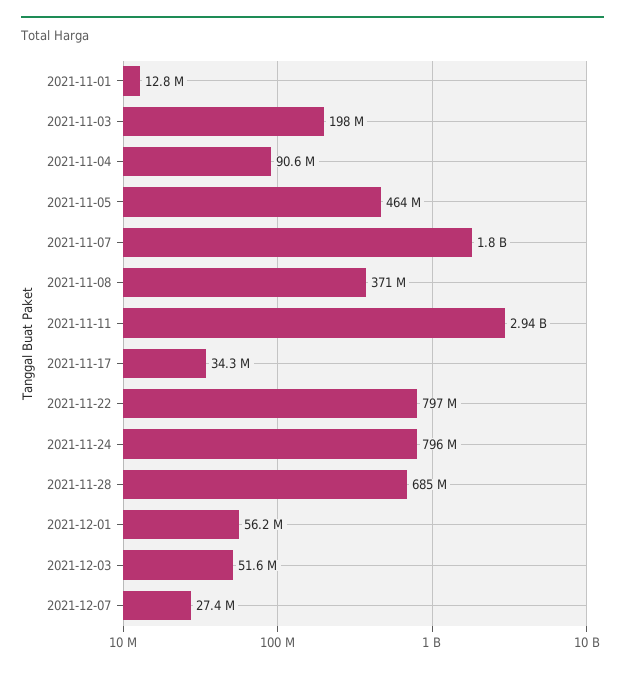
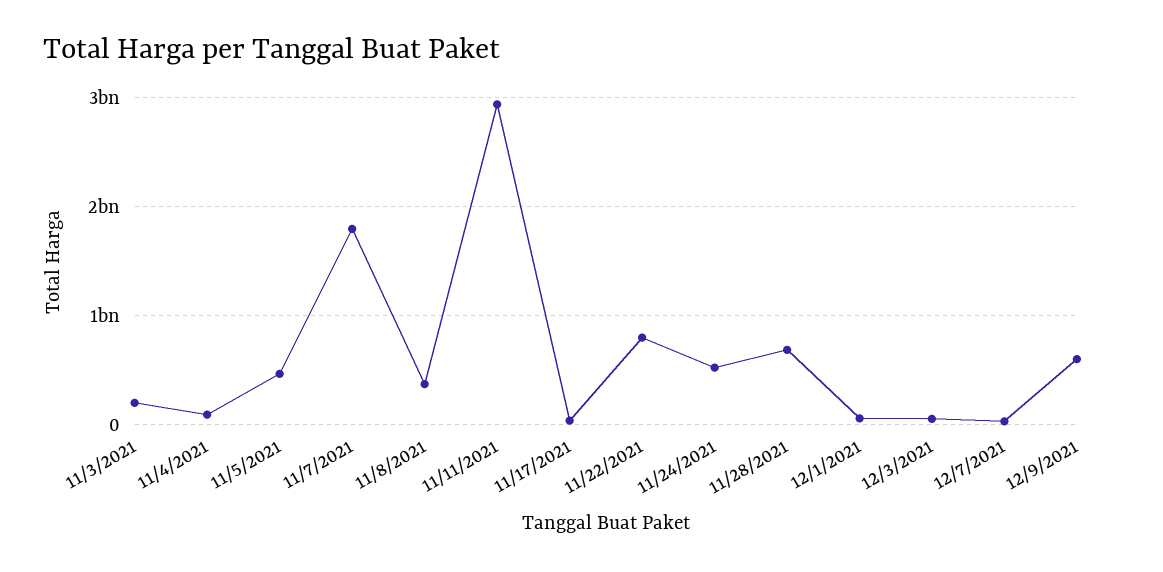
2021-11-01: 12800000 -> none
2021-11-24: 796000000 -> 500000000
12/9/2021: none -> 600000000

